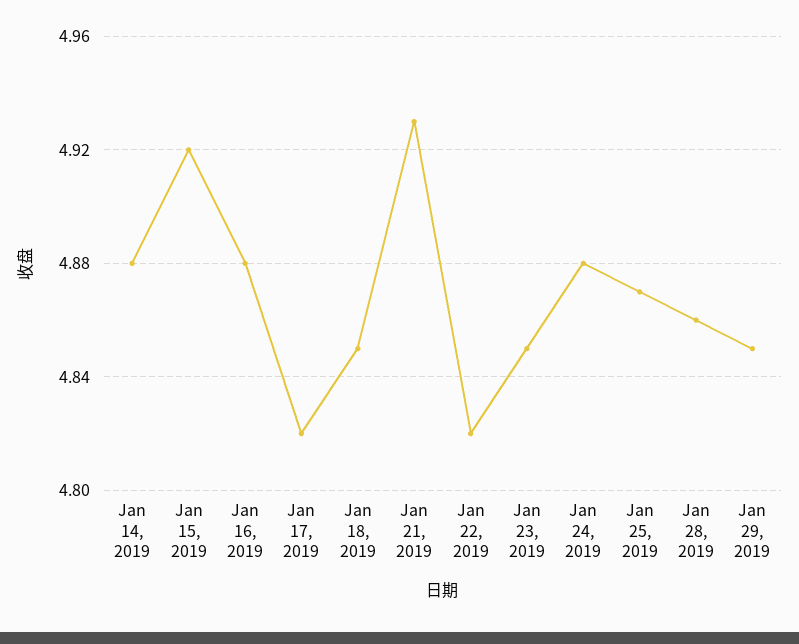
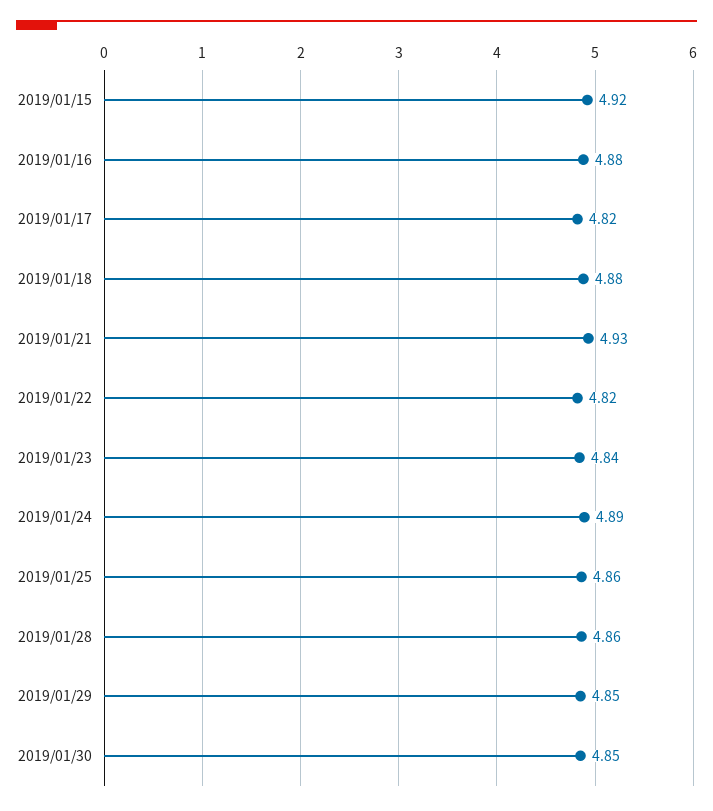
Jan 14, 2019: 4.88 -> none
Jan 18, 2019: 4.85 -> 4.88
Jan 23, 2019: 4.85 -> 4.84
Jan 24, 2019: 4.88 -> 4.89
Jan 25, 2019: 4.87 -> 4.86
2019/01/30: none -> 4.85

